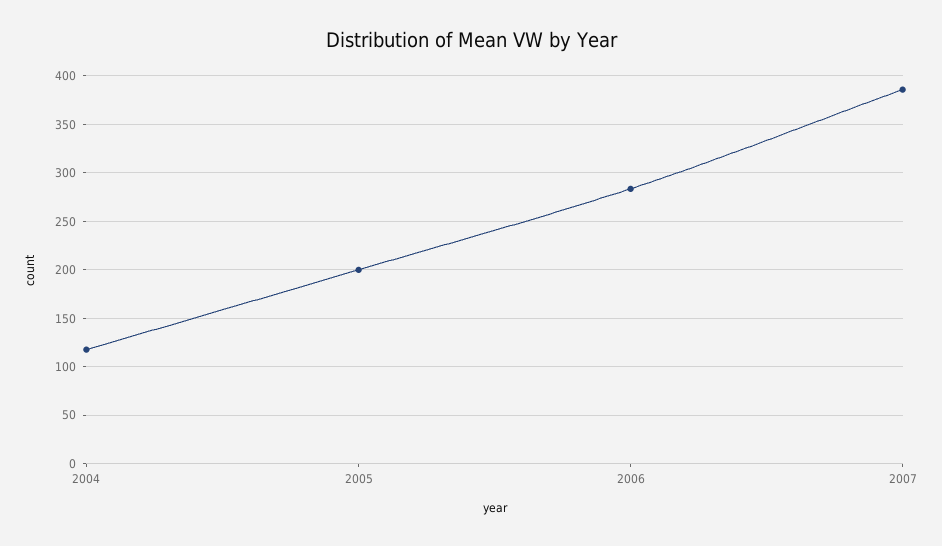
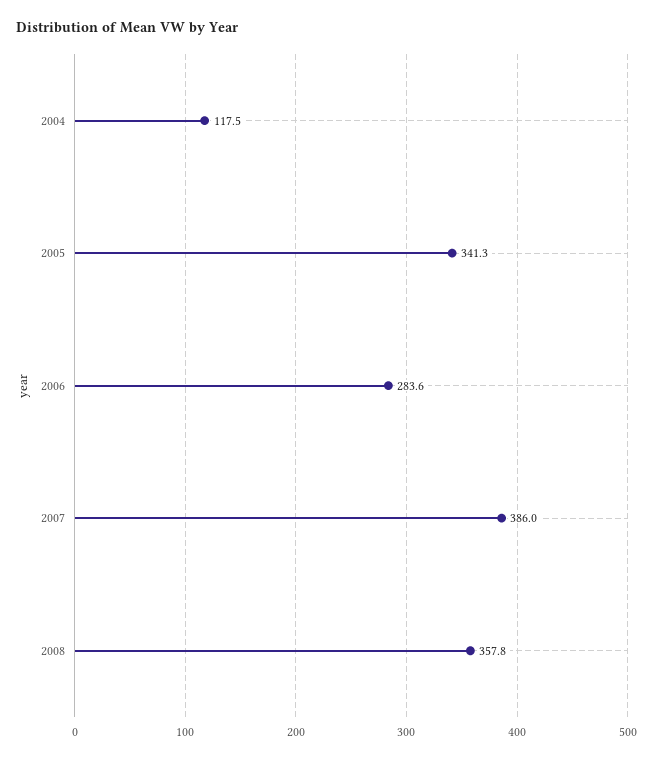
2005: 200 -> 341.3
2008: none -> 357.8

